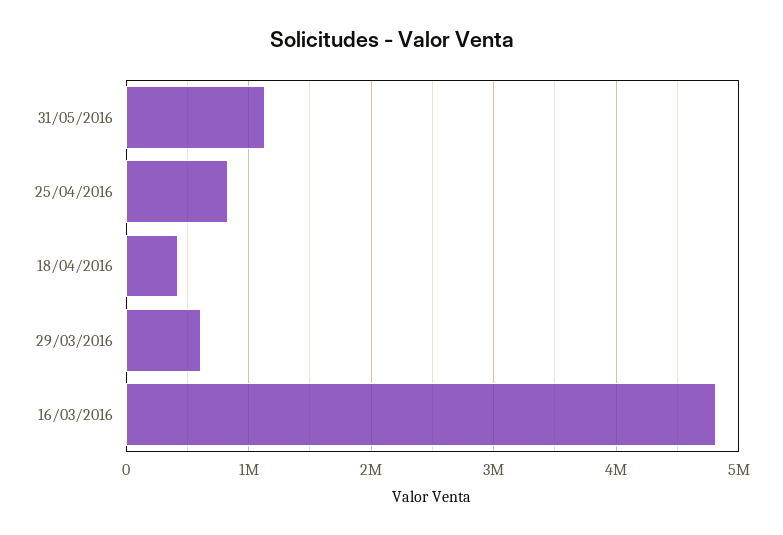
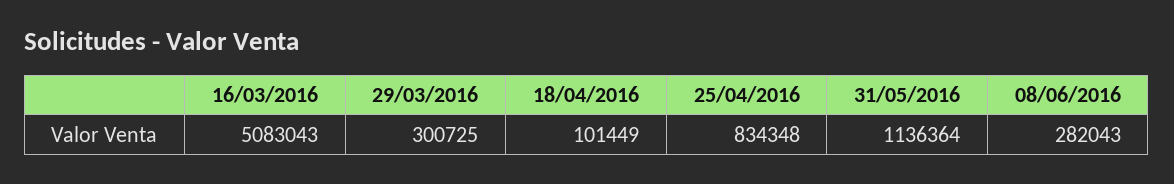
18/04/2016: 400000 -> 101449
29/03/2016: 600000 -> 300725
16/03/2016: 4800000 -> 5083043
08/06/2016: none -> 282043

